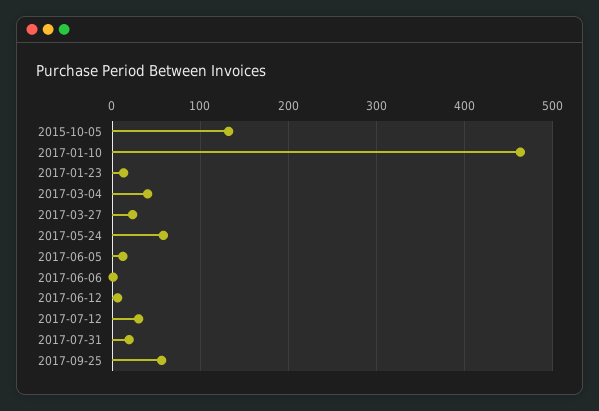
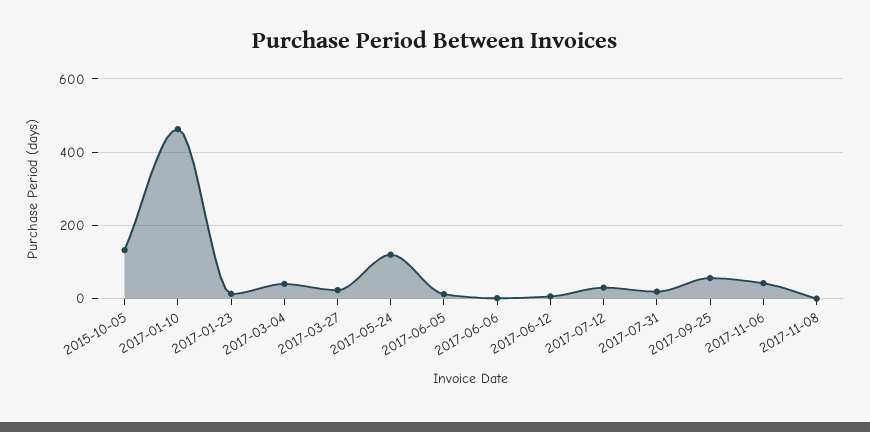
2017-05-24: 60 -> 120
2017-11-06: none -> 40
2017-11-08: none -> 0

